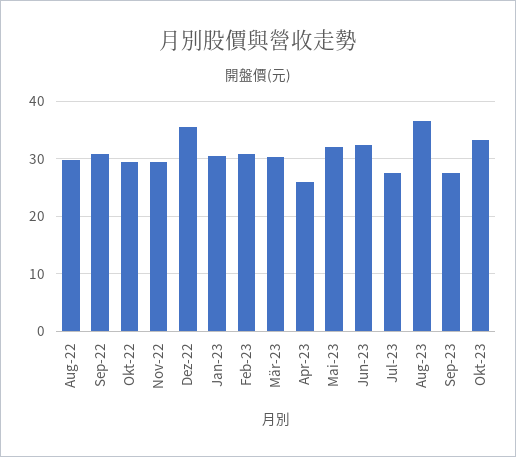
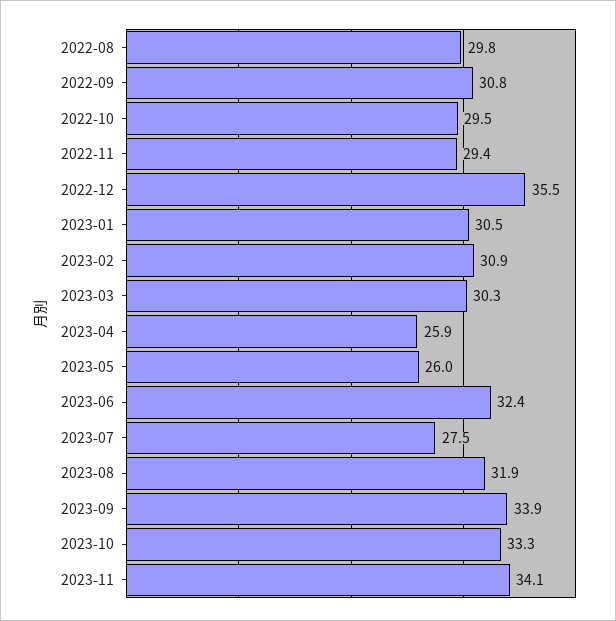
Mai-23: 32 -> 26
Aug-23: 36 -> 31.9
Sep-23: 28 -> 33.9
2023-11: none -> 34.1

